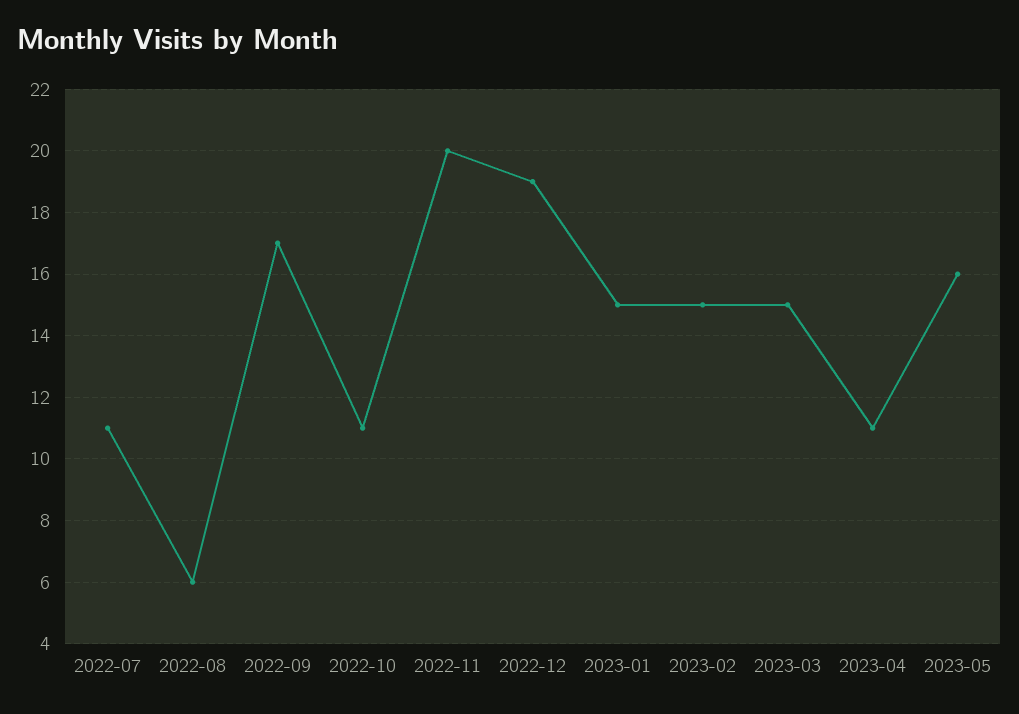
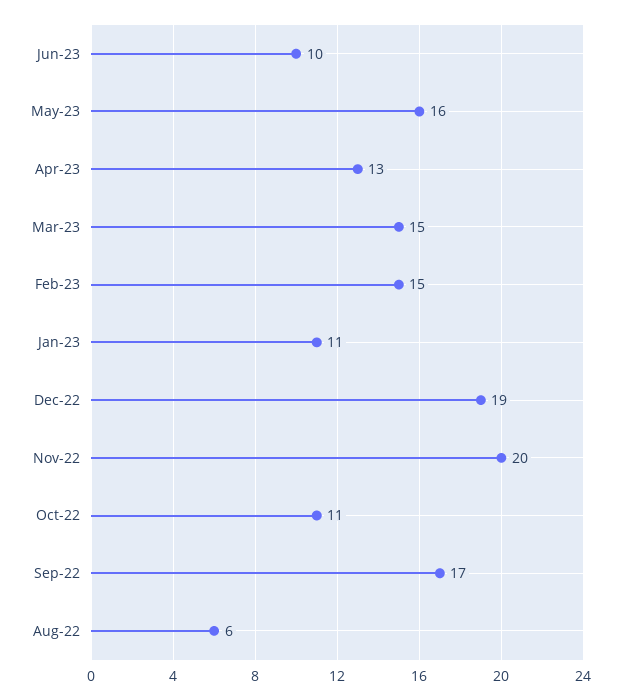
2022-07: 11 -> none
2023-01: 15 -> 11
2023-04: 11 -> 13
Jun-23: none -> 10

